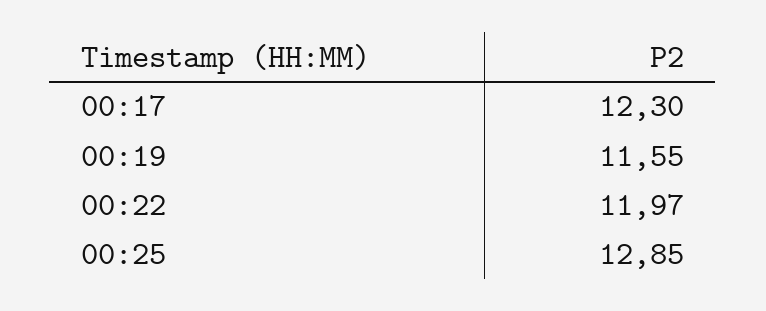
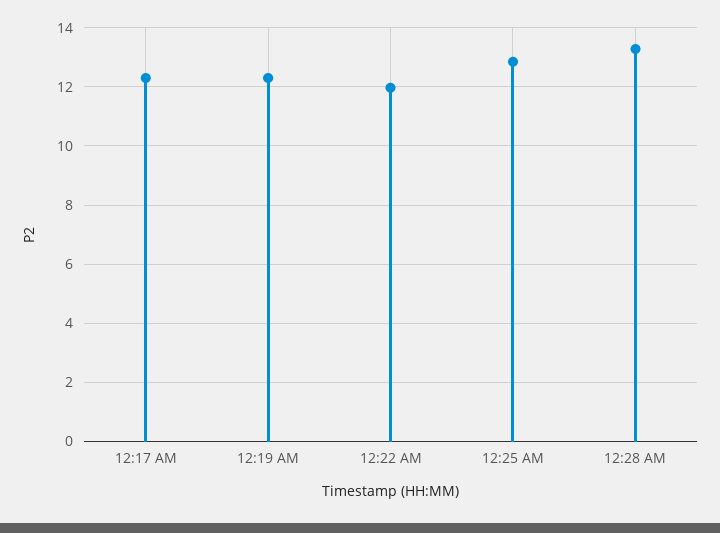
00:19: 11.55 -> 12.25
12:28 AM: none -> 13.25

